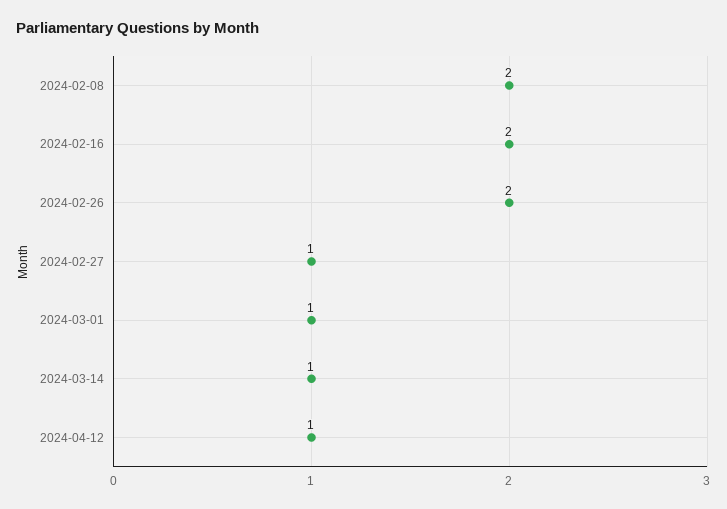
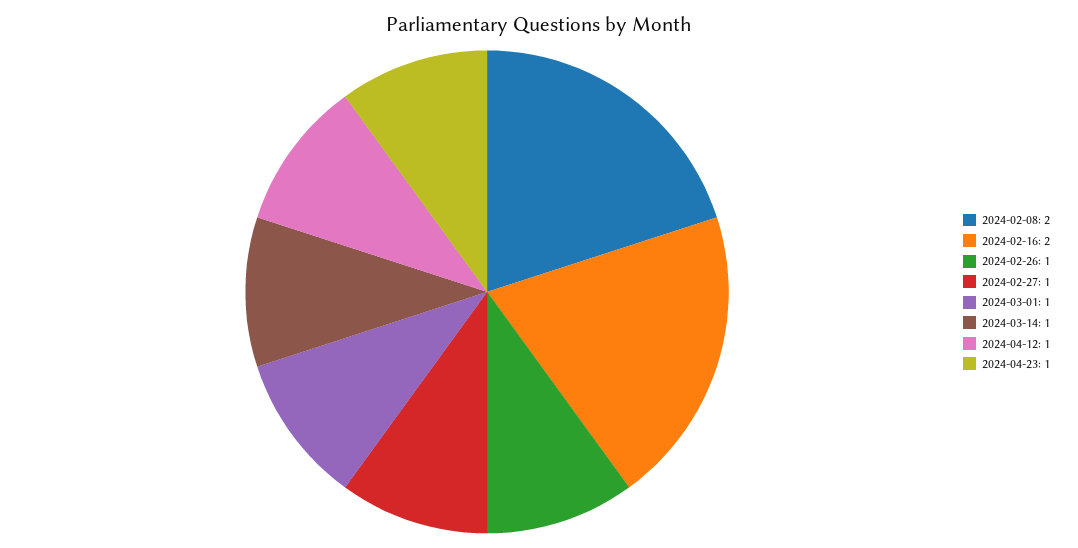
2024-02-26: 2 -> 1
2024-04-23: none -> 1

